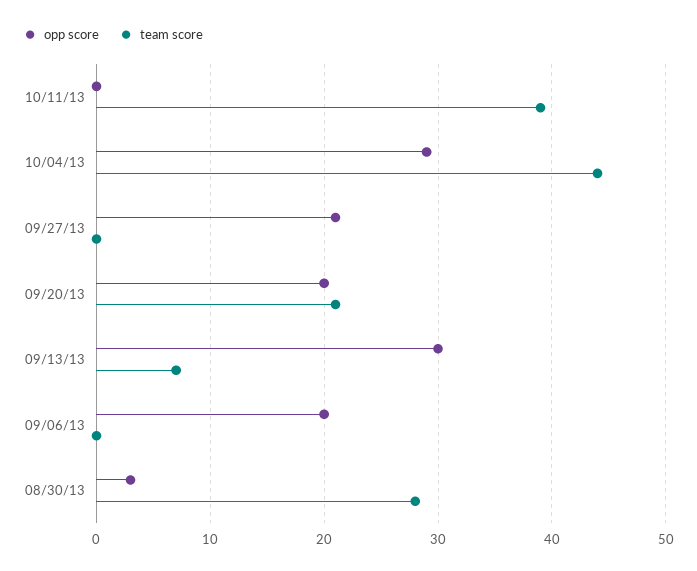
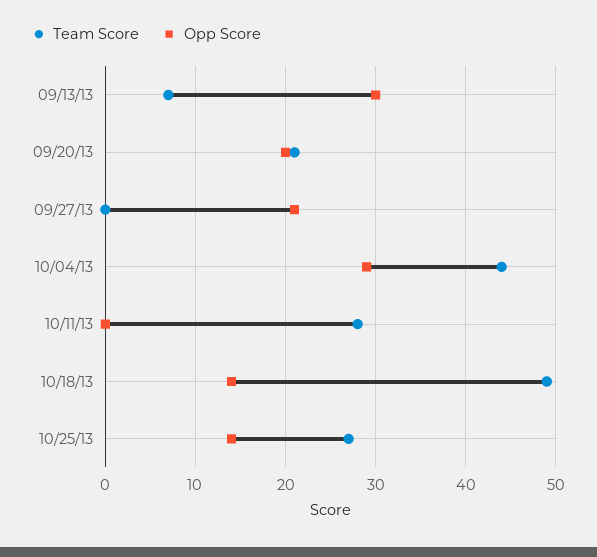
team score, 10/11/13: 39 -> 28
opp score, 09/06/13: 20 -> none
team score, 09/06/13: 0 -> none
opp score, 08/30/13: 3 -> none
team score, 08/30/13: 28 -> none
team score, 10/18/13: none -> 49
opp score, 10/18/13: none -> 14
team score, 10/25/13: none -> 27
opp score, 10/25/13: none -> 14

